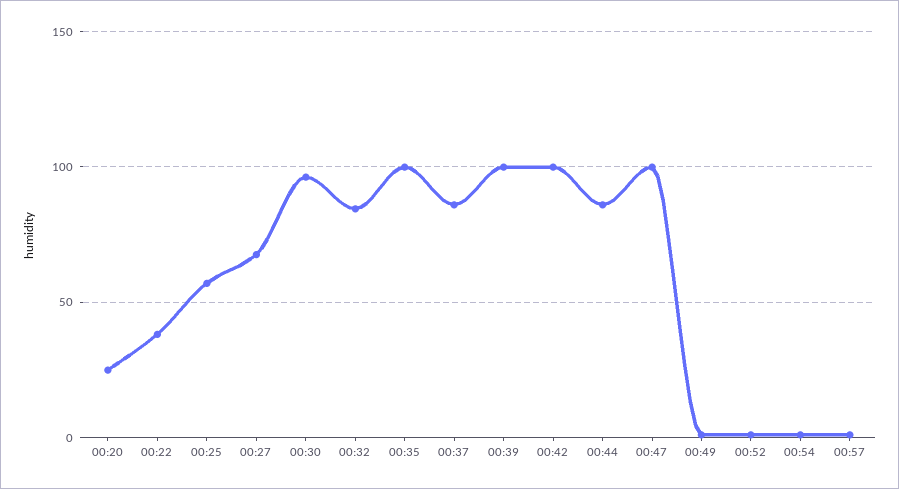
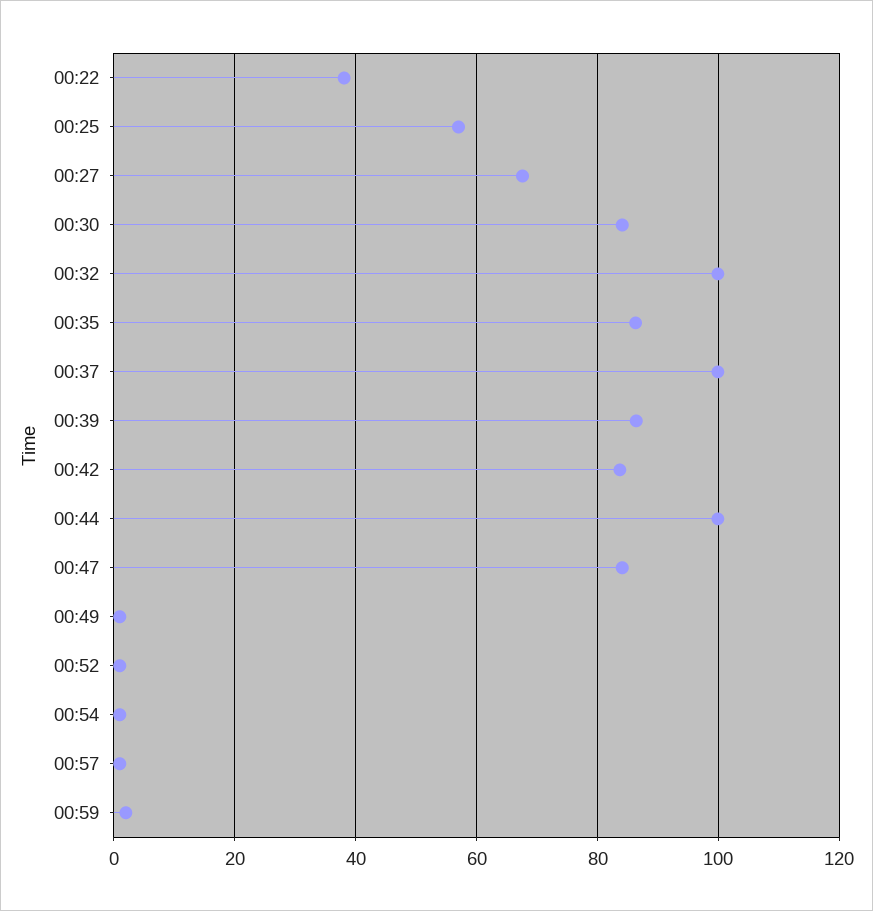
00:20: 25 -> none
00:30: 95 -> 84
00:32: 85 -> 100
00:35: 100 -> 86
00:37: 85 -> 100
00:39: 100 -> 86
00:42: 100 -> 84
00:44: 85 -> 100
00:47: 100 -> 84
00:59: none -> 2

